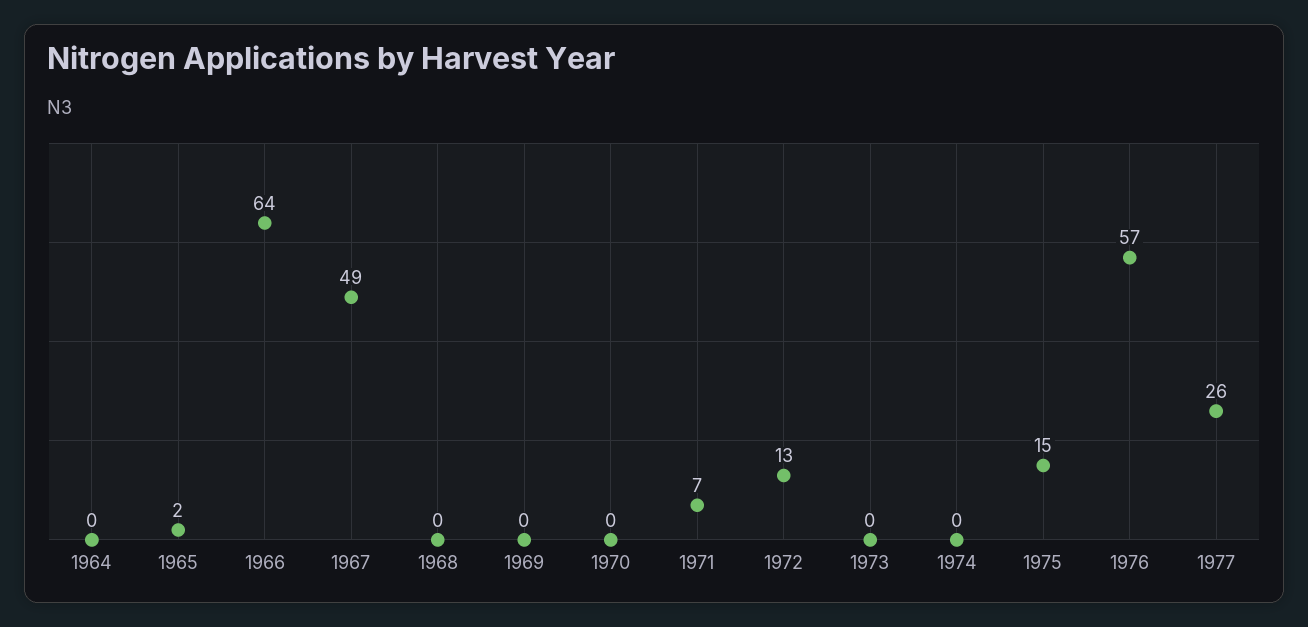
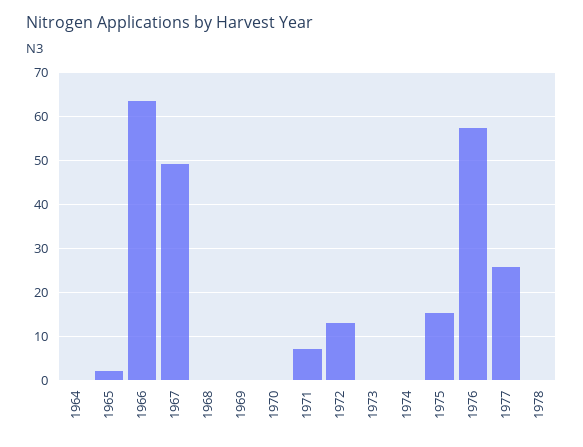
1978: none -> 0

